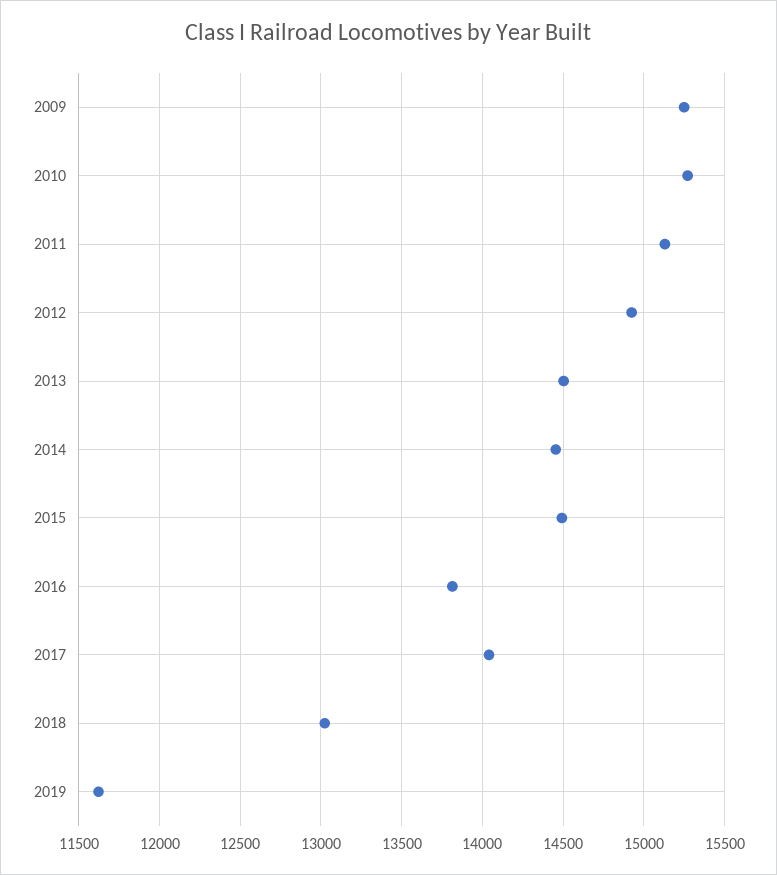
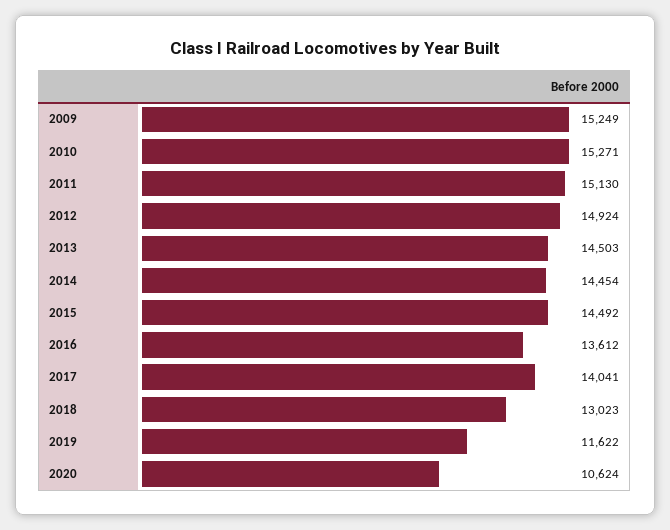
2016: 13800 -> 13612
2020: none -> 10624

